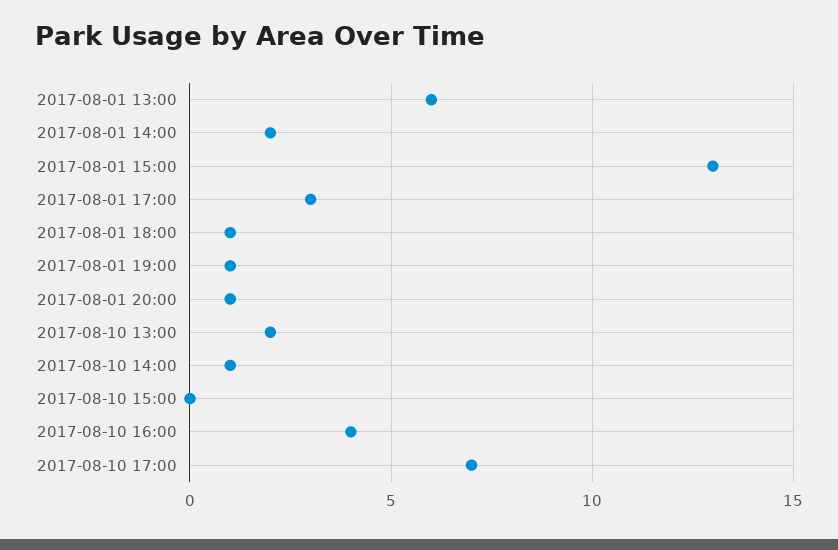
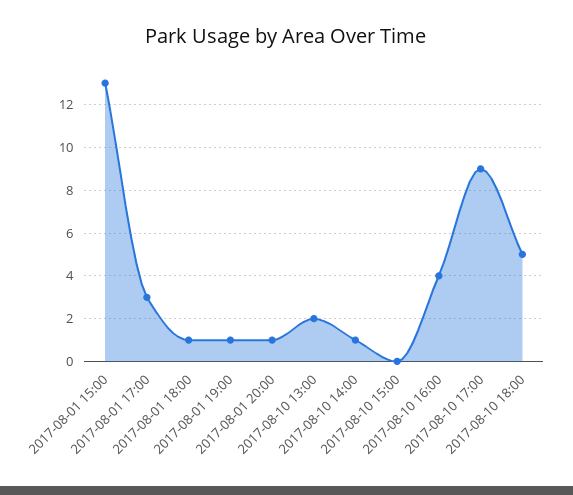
2017-08-01 13:00: 6 -> none
2017-08-01 14:00: 2 -> none
2017-08-10 17:00: 7 -> 9
2017-08-10 18:00: none -> 5

